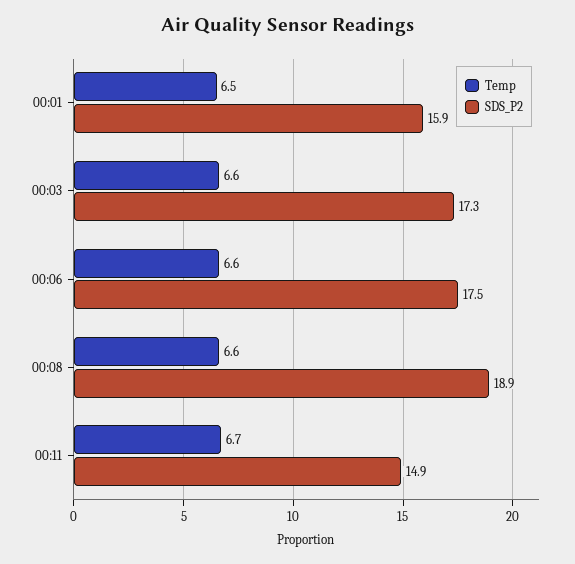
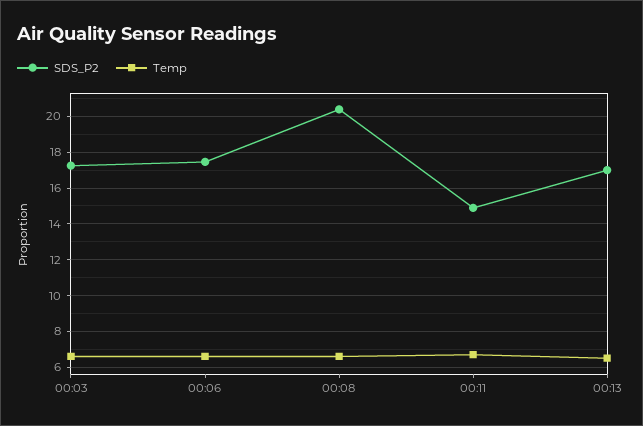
Temp, 00:01: 6.5 -> none
SDS_P2, 00:01: 15.9 -> none
SDS_P2, 00:08: 18.9 -> 20.5
SDS_P2, 00:13: none -> 17
Temp, 00:13: none -> 6.5

